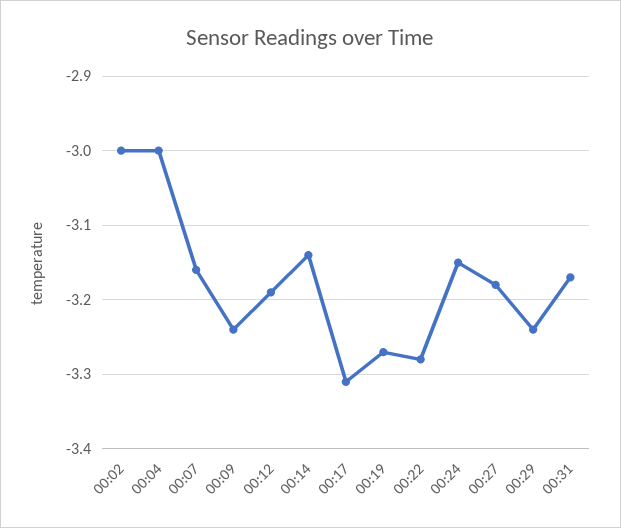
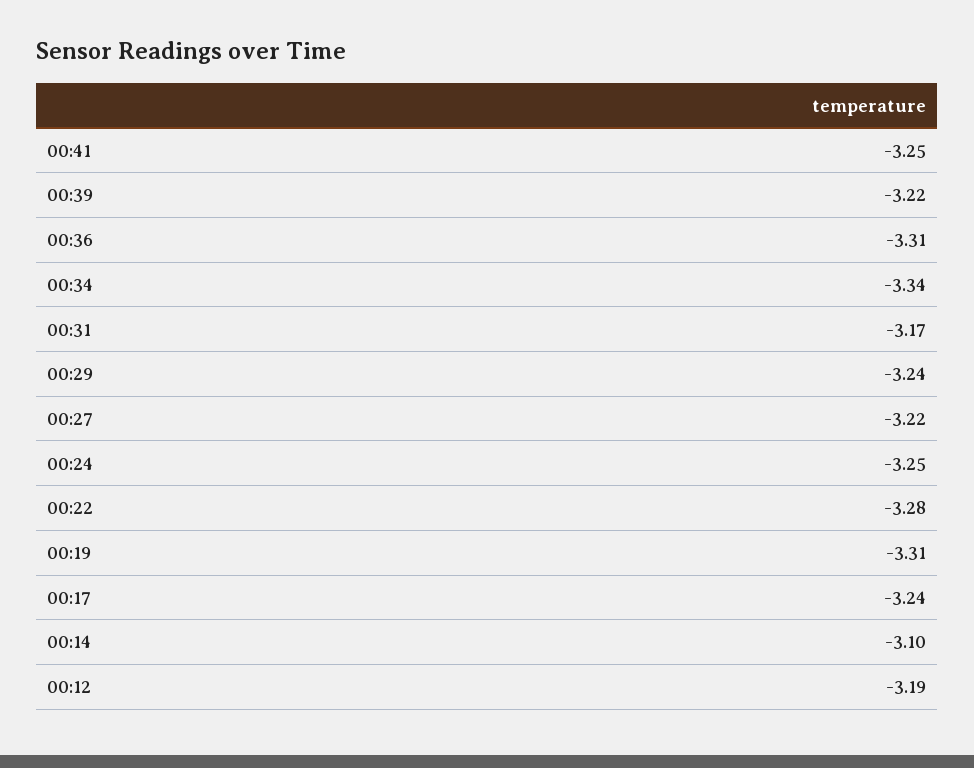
00:02: -3 -> none
00:04: -3 -> none
00:07: -3.16 -> none
00:09: -3.24 -> none
00:14: -3.14 -> -3.1
00:17: -3.31 -> -3.24
00:19: -3.27 -> -3.31
00:24: -3.15 -> -3.25
00:27: -3.18 -> -3.22
00:41: none -> -3.25
00:39: none -> -3.22
00:36: none -> -3.31
00:34: none -> -3.34

